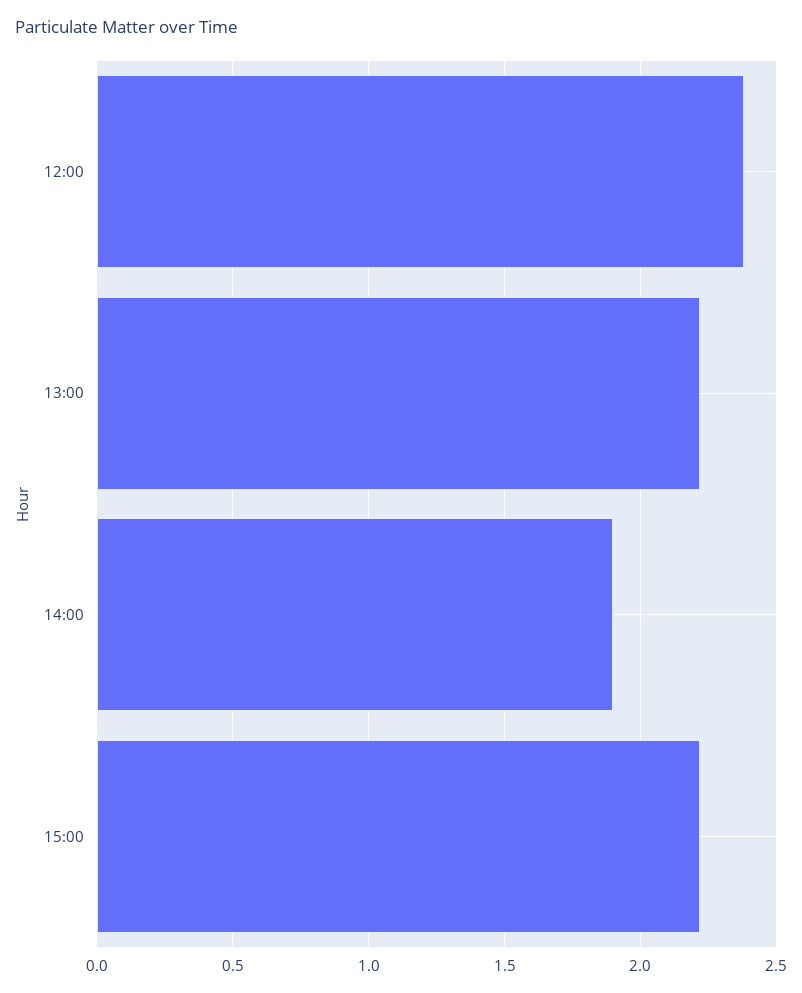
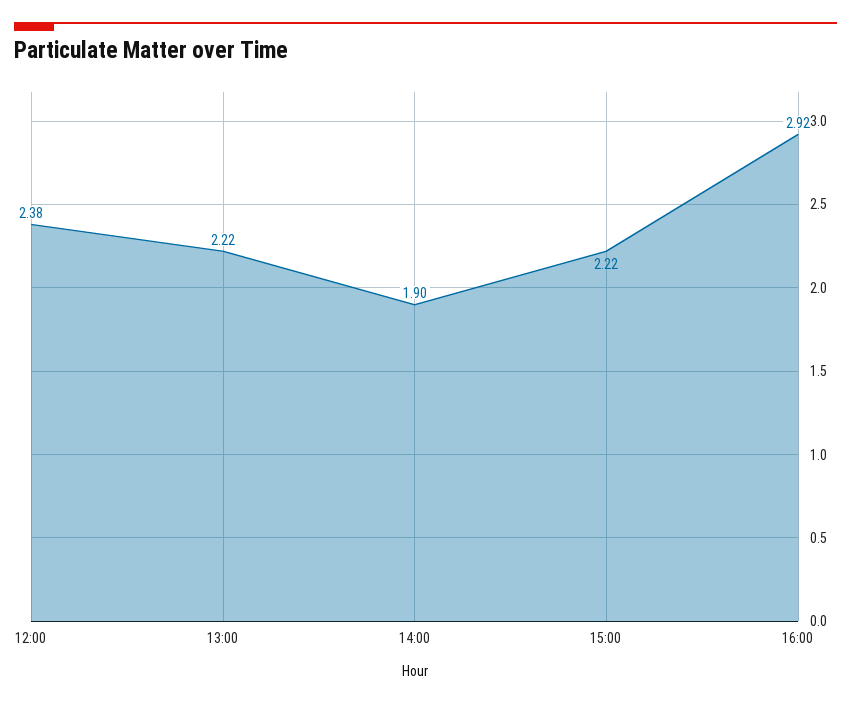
16:00: none -> 2.92

